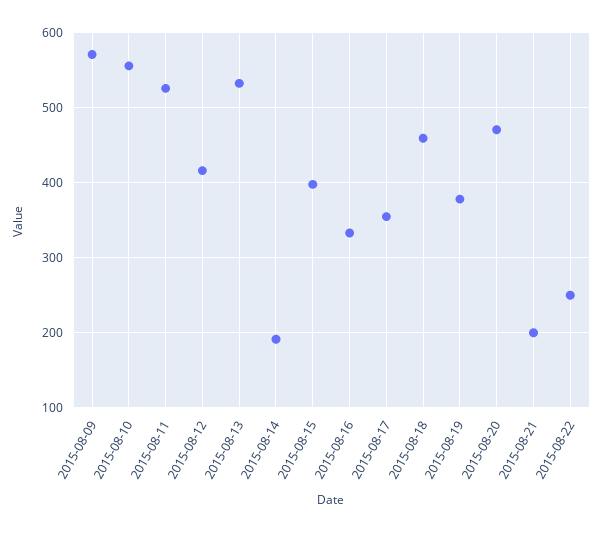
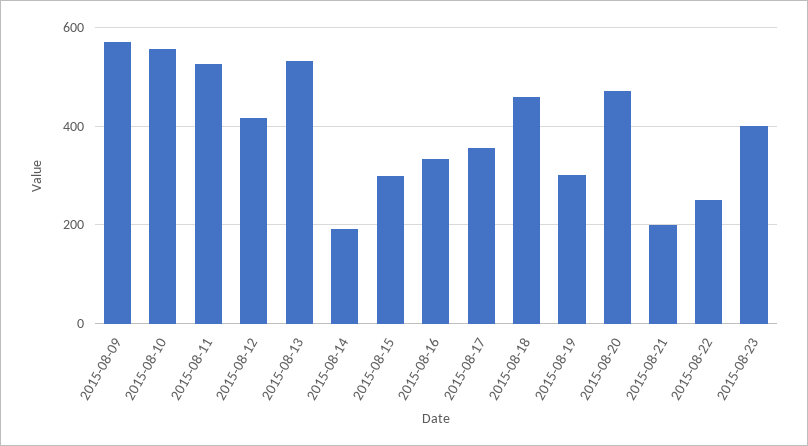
2015-08-15: 400 -> 300
2015-08-19: 380 -> 300
2015-08-23: none -> 400

